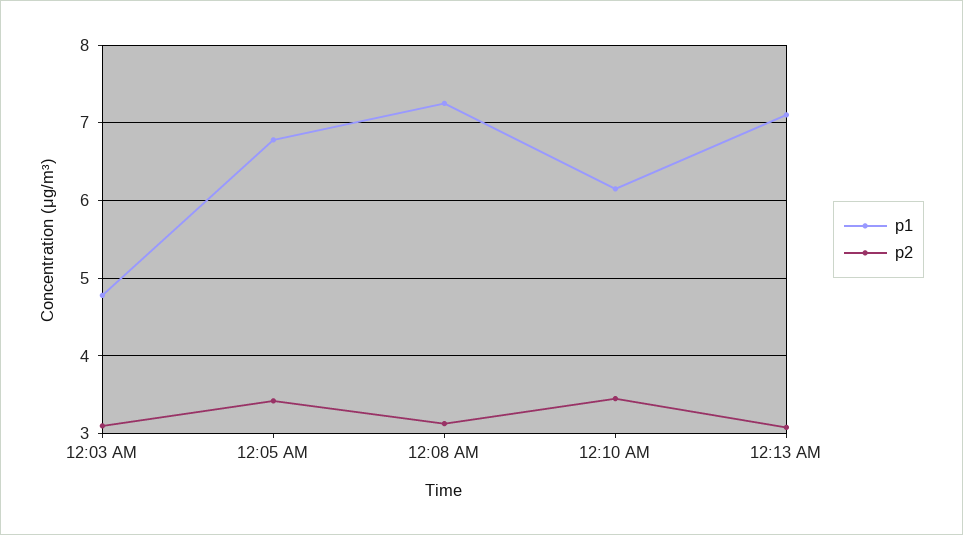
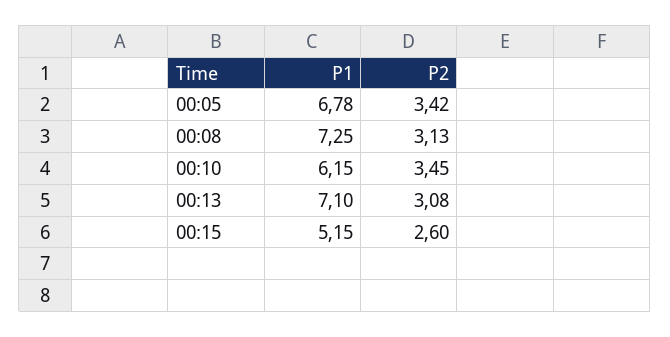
p1, 12:03 AM: 4.8 -> none
p2, 12:03 AM: 3.1 -> none
p1, 00:15: none -> 5.15
p2, 00:15: none -> 2.6

